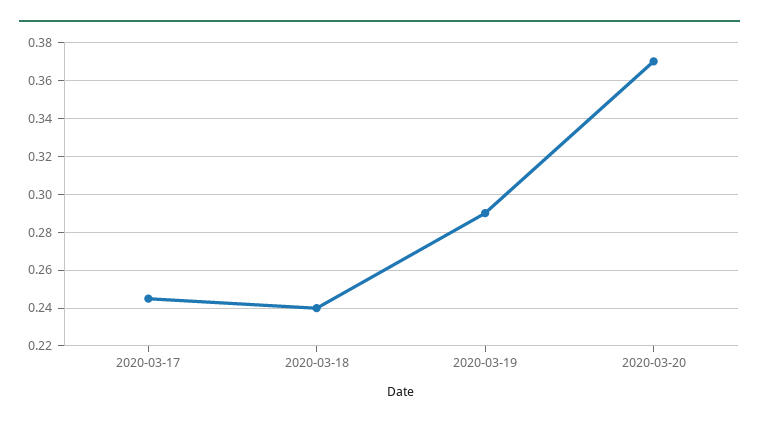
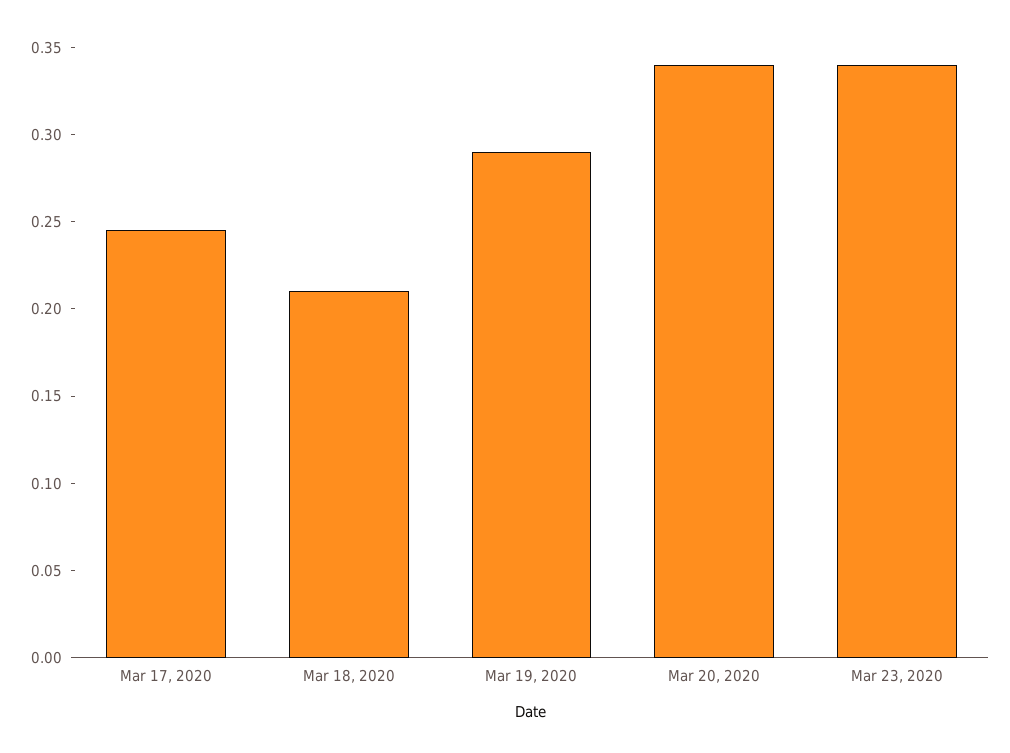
2020-03-18: 0.24 -> 0.21
2020-03-20: 0.37 -> 0.34
Mar 23, 2020: none -> 0.34

